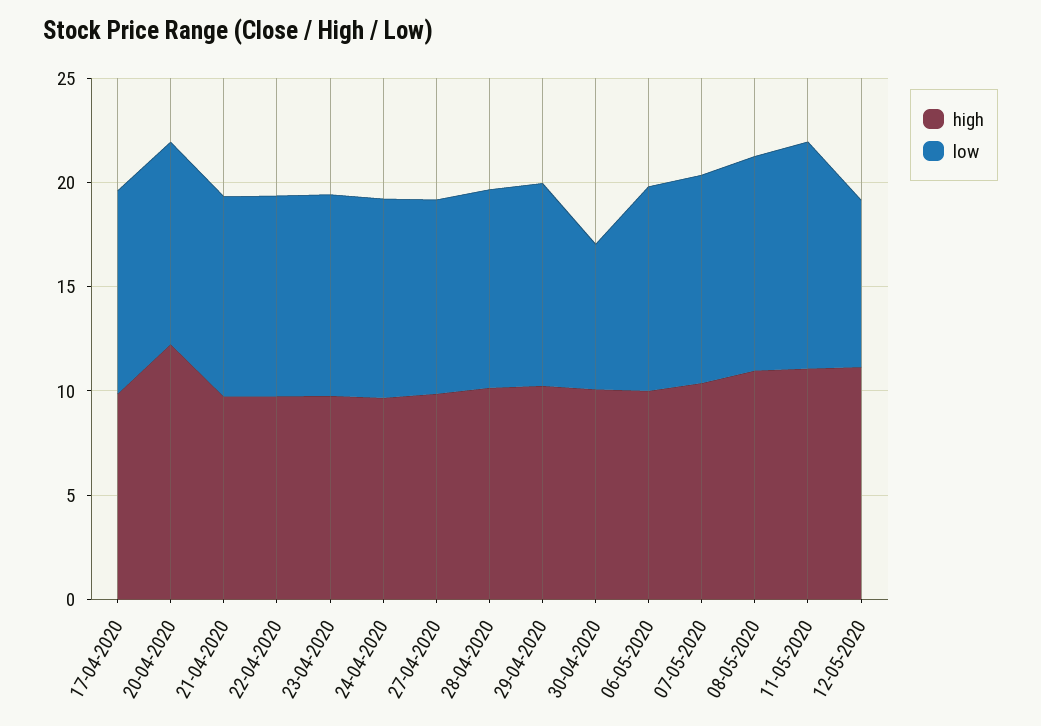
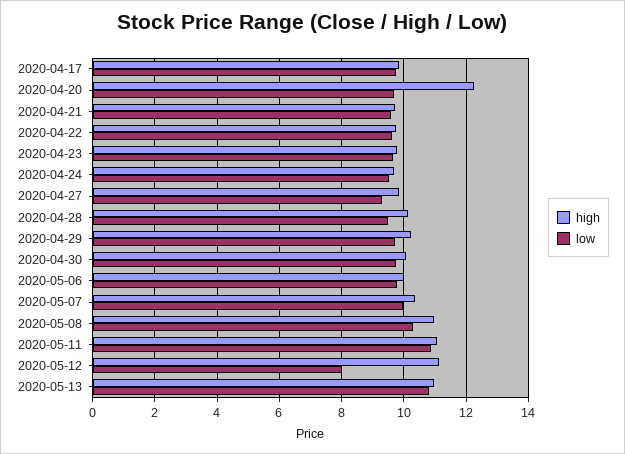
low, 30-04-2020: 7 -> 9.8
high, 2020-05-13: none -> 11
low, 2020-05-13: none -> 10.8

